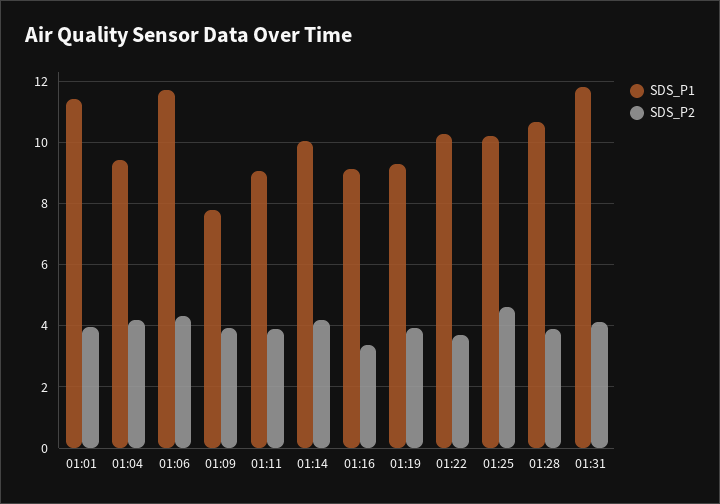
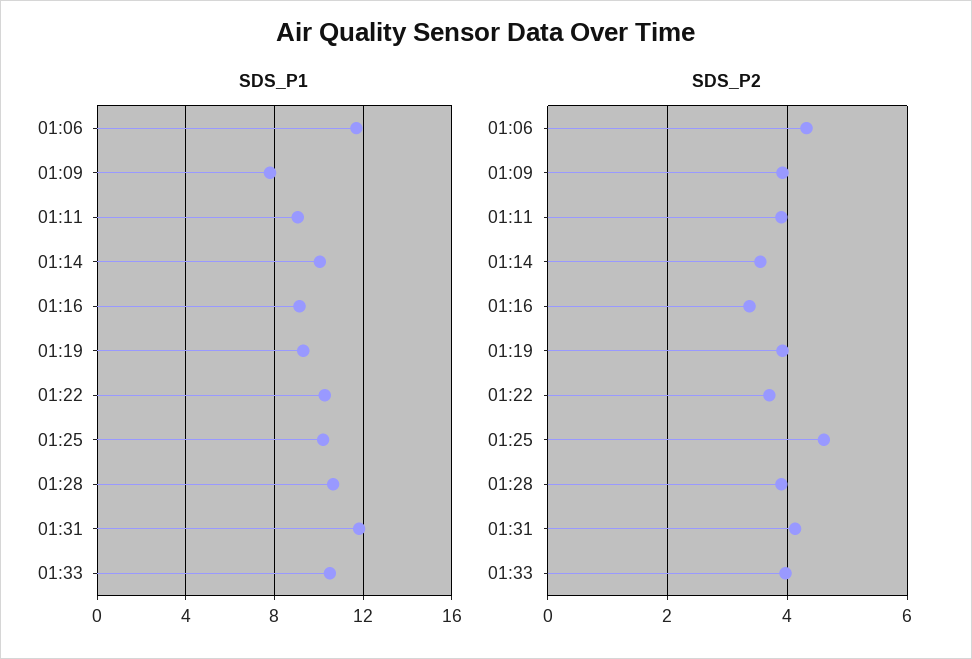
SDS_P1, 01:01: 11.4 -> none
SDS_P2, 01:01: 4 -> none
SDS_P1, 01:04: 9.4 -> none
SDS_P2, 01:04: 4.2 -> none
SDS_P2, 01:14: 4.2 -> 3.6
SDS_P1, 01:33: none -> 10.5
SDS_P2, 01:33: none -> 4

